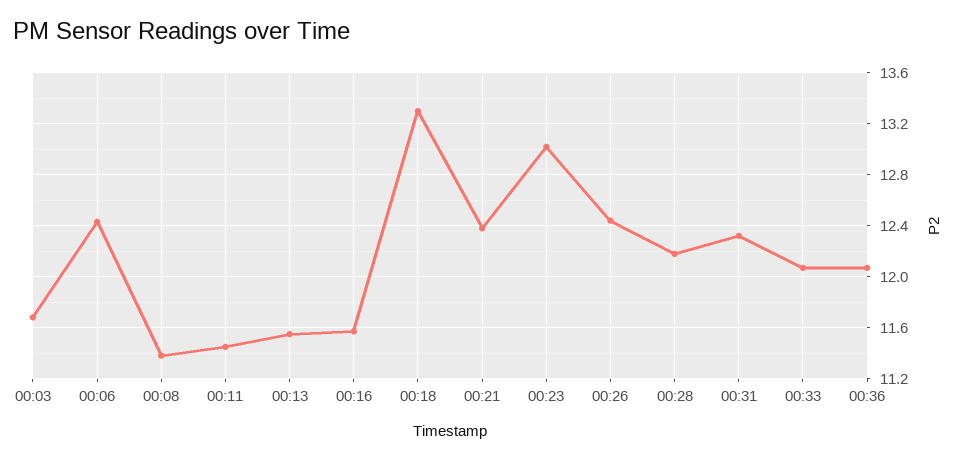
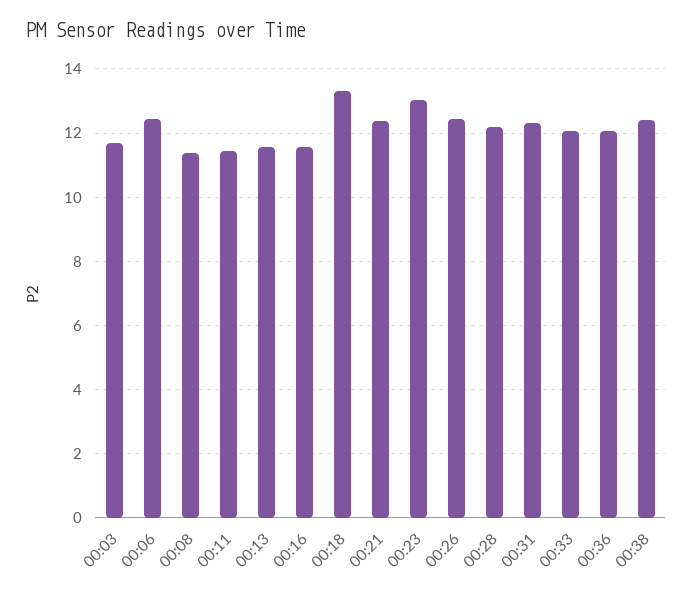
00:38: none -> 12.4

